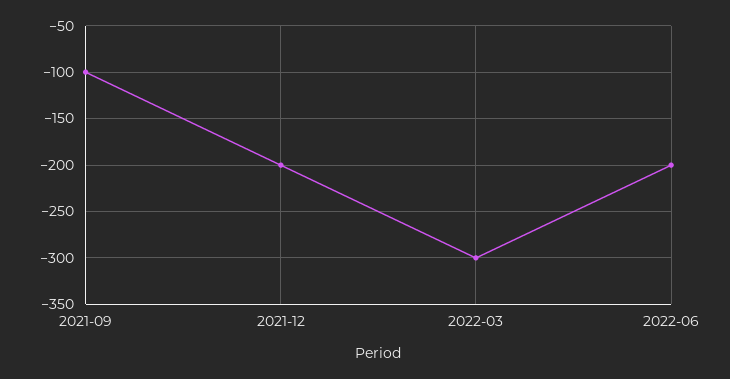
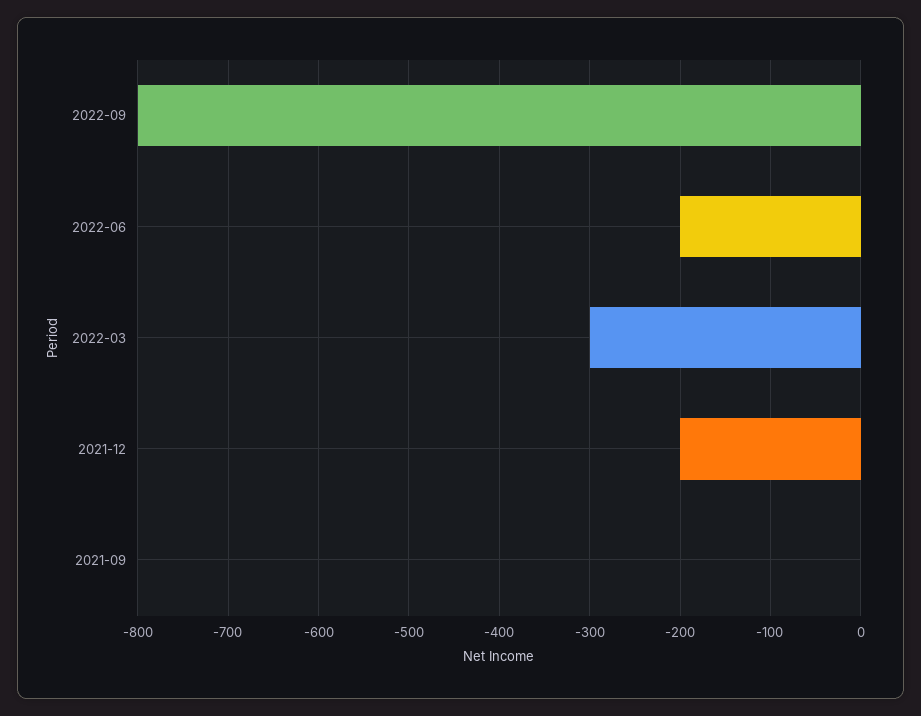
2021-09: -100 -> 0
2022-09: none -> -800

